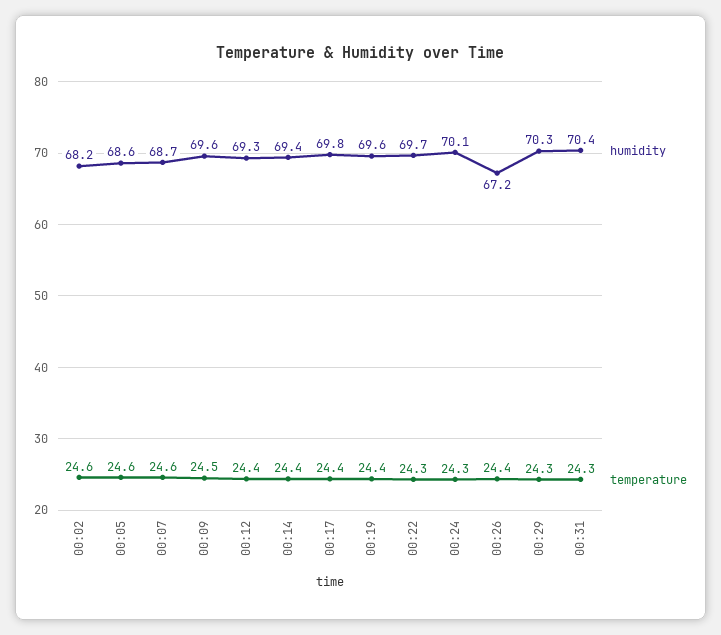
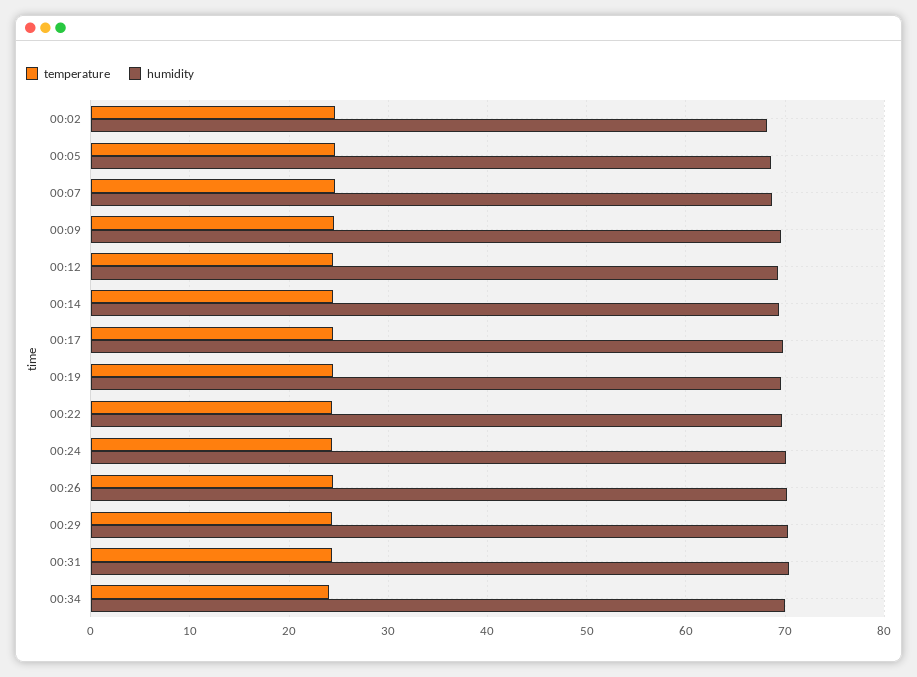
humidity, 00:26: 67.2 -> 70
temperature, 00:34: none -> 24
humidity, 00:34: none -> 70

